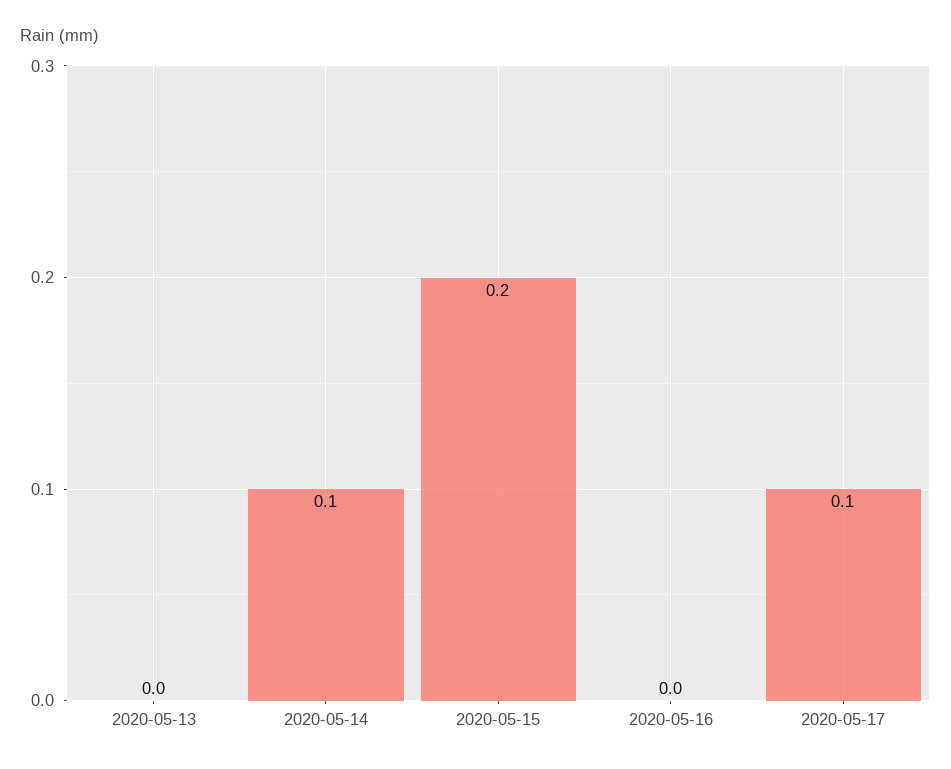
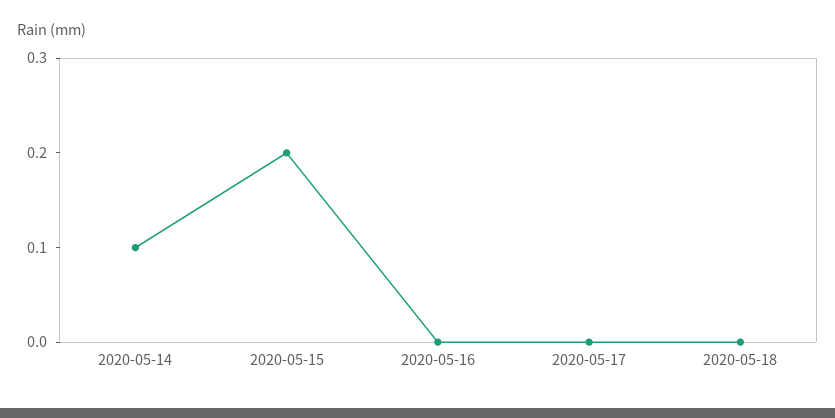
2020-05-13: 0 -> none
2020-05-17: 0.1 -> 0
2020-05-18: none -> 0

